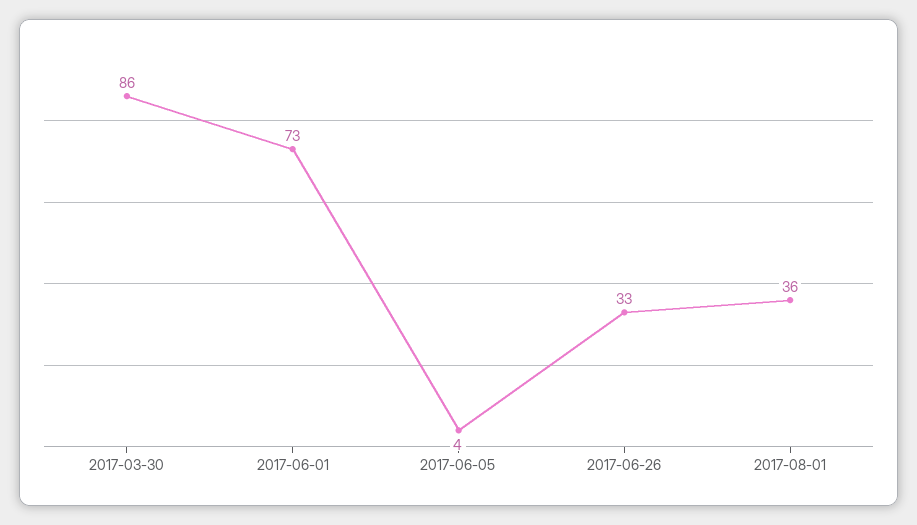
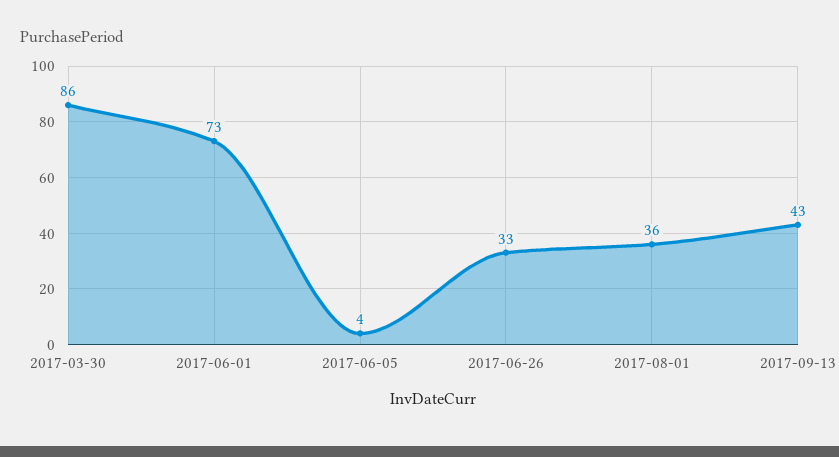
2017-09-13: none -> 43

